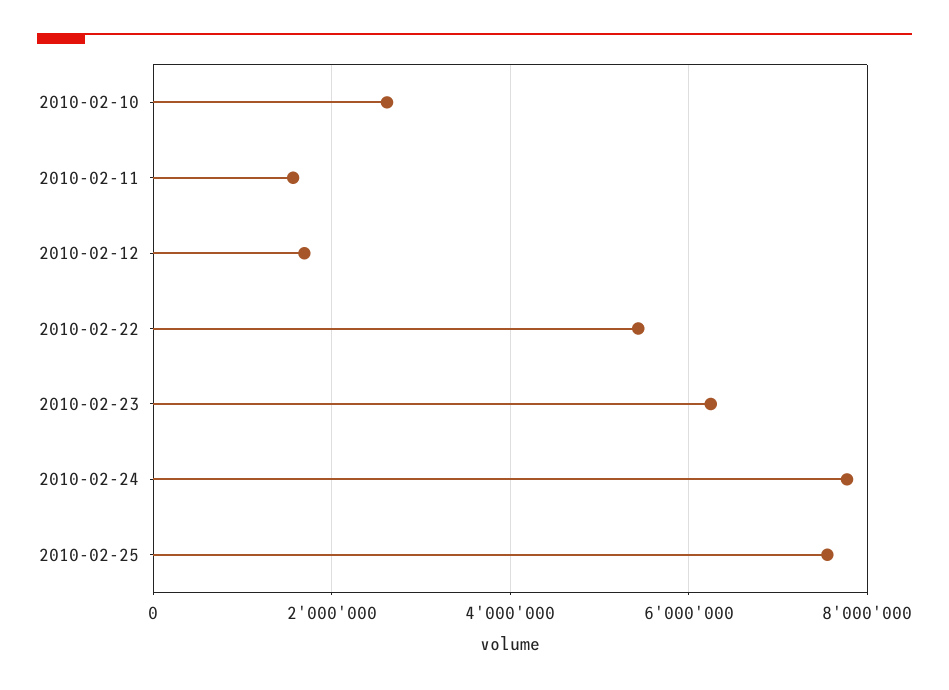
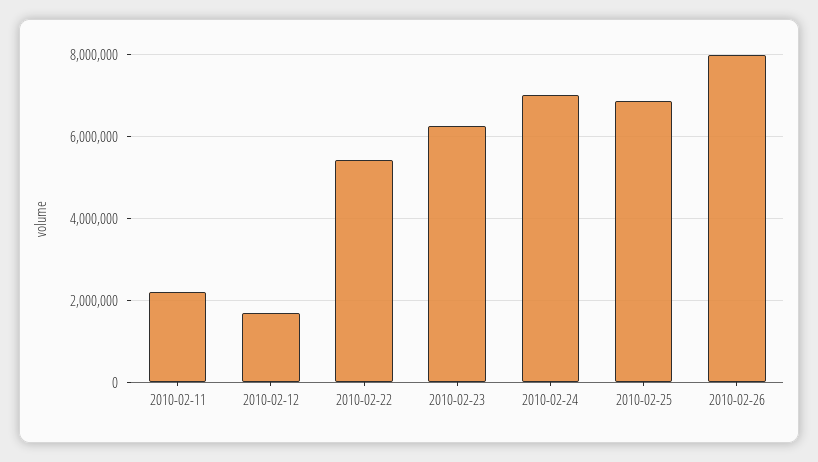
2010-02-10: 2600000 -> none
2010-02-11: 1600000 -> 2200000
2010-02-24: 7800000 -> 7000000
2010-02-25: 7600000 -> 6800000
2010-02-26: none -> 8000000

